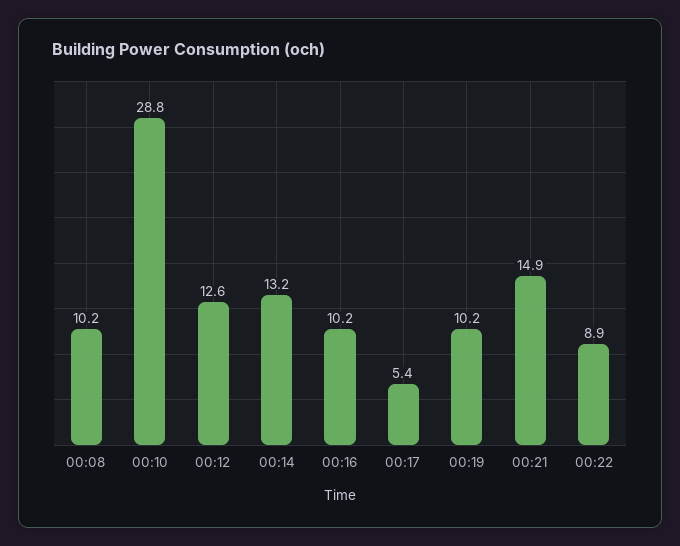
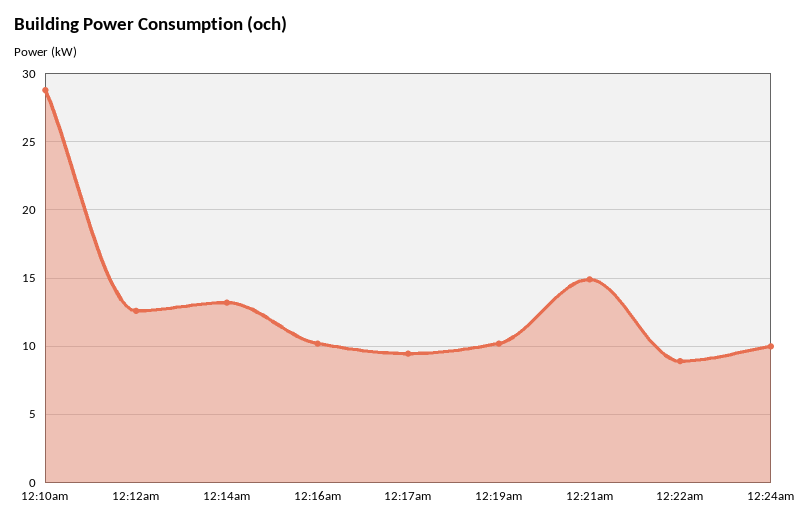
00:08: 10.2 -> none
00:17: 5.4 -> 9.5
12:24am: none -> 10

